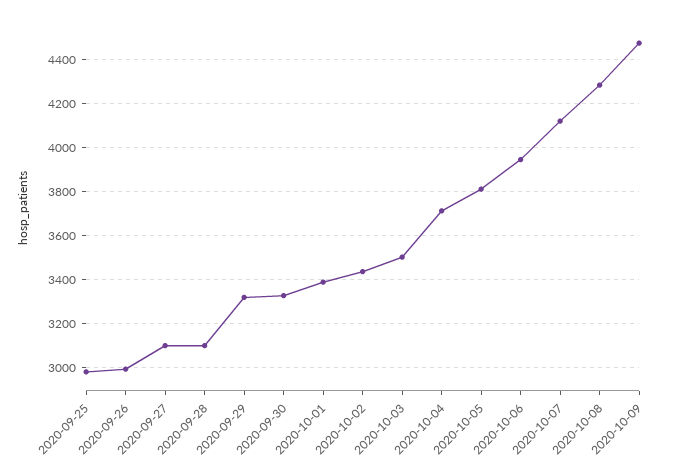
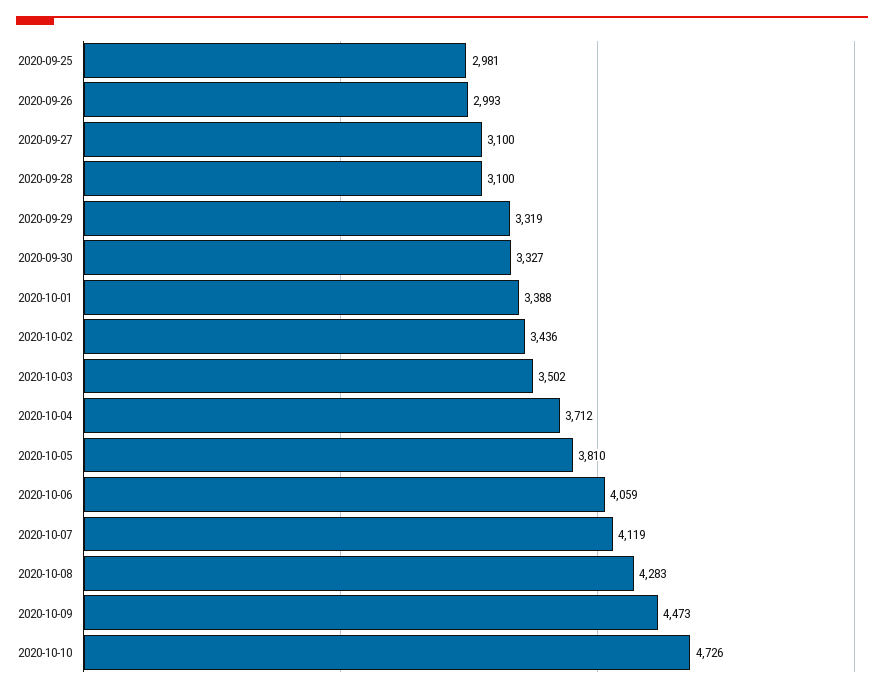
2020-10-06: 3950 -> 4059
2020-10-10: none -> 4726

